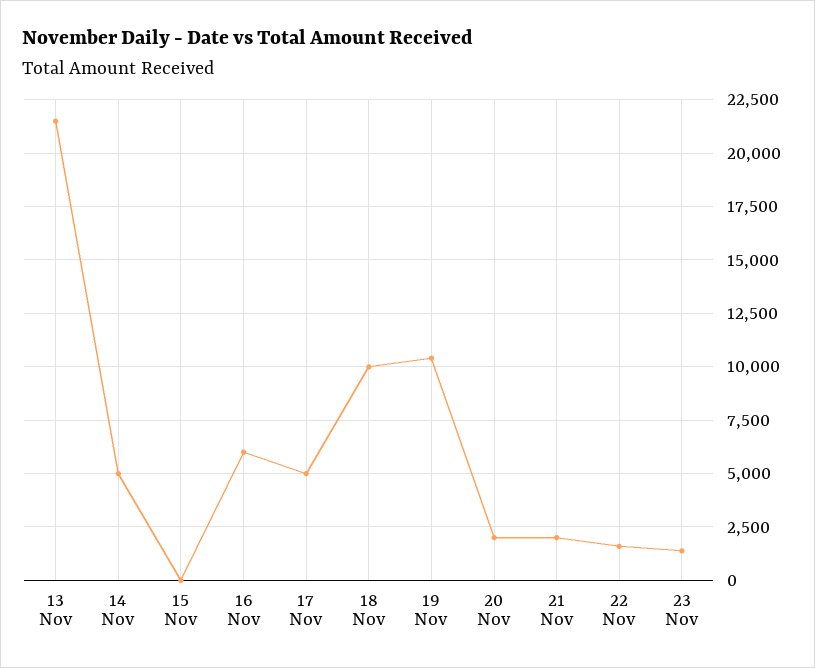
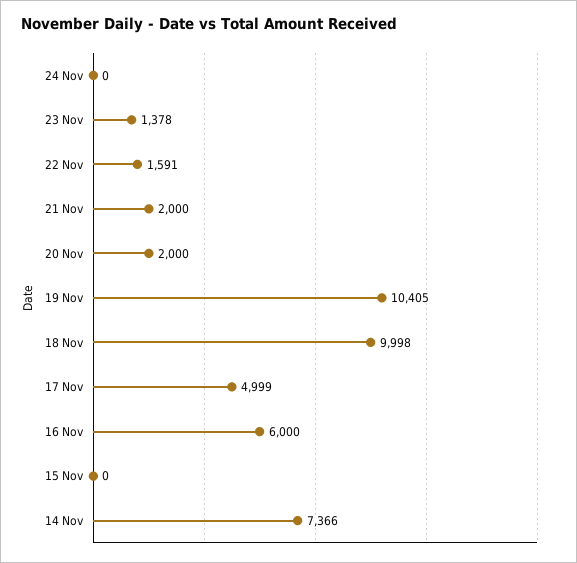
13 Nov: 21500 -> none
14 Nov: 5000 -> 7366
24 Nov: none -> 0

